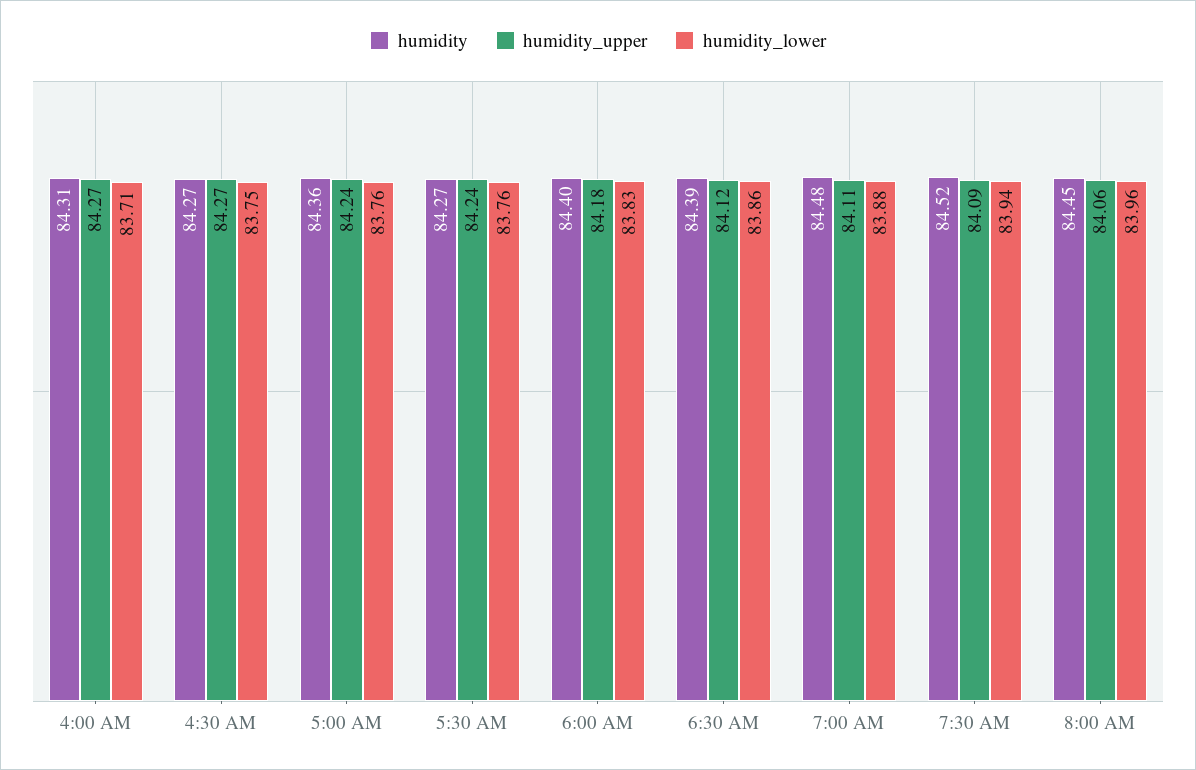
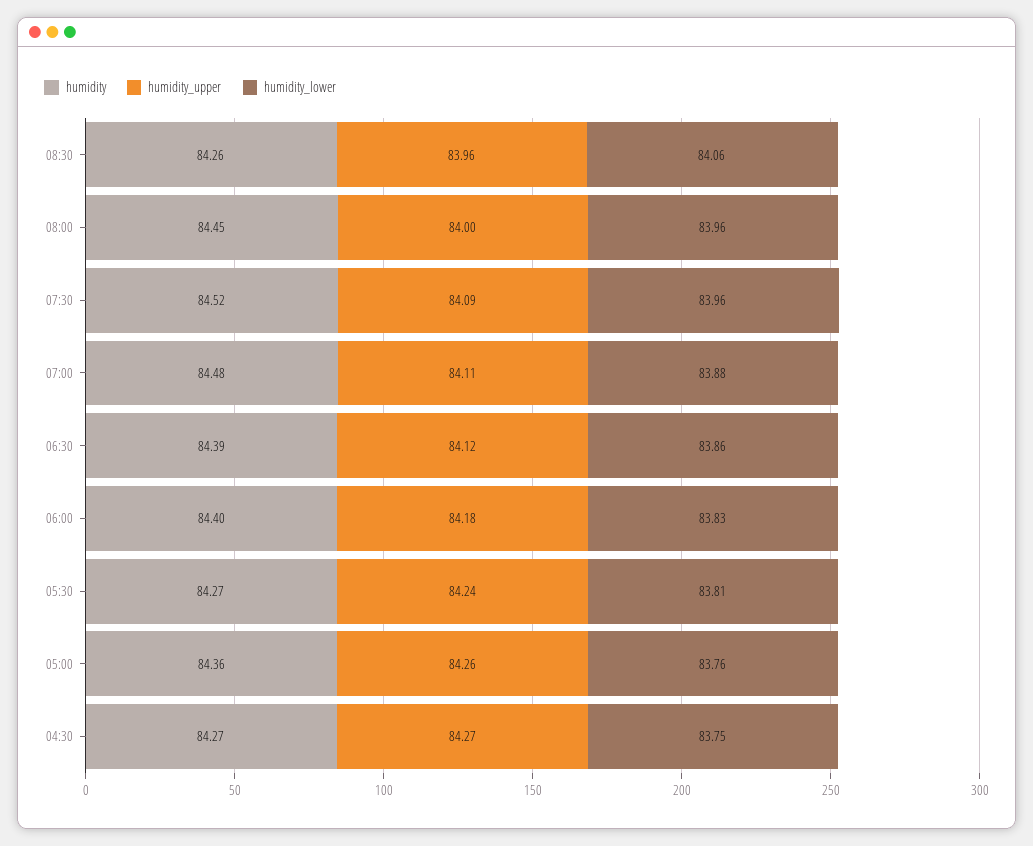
humidity, 4:00 AM: 84.31 -> none
humidity_upper, 4:00 AM: 84.27 -> none
humidity_lower, 4:00 AM: 83.71 -> none
humidity_upper, 5:00 AM: 84.24 -> 84.26
humidity_lower, 5:30 AM: 83.76 -> 83.81
humidity_lower, 7:30 AM: 83.94 -> 83.96
humidity_upper, 8:00 AM: 84.06 -> 84
humidity, 08:30: none -> 84.26
humidity_upper, 08:30: none -> 83.96
humidity_lower, 08:30: none -> 84.06

